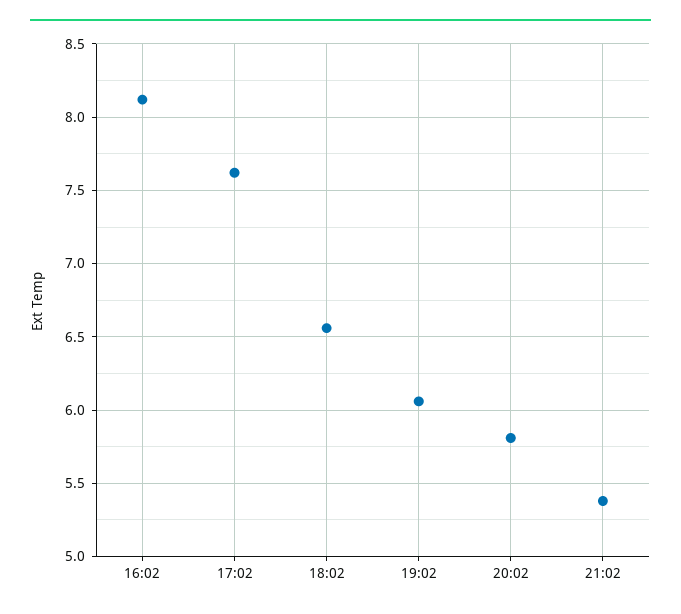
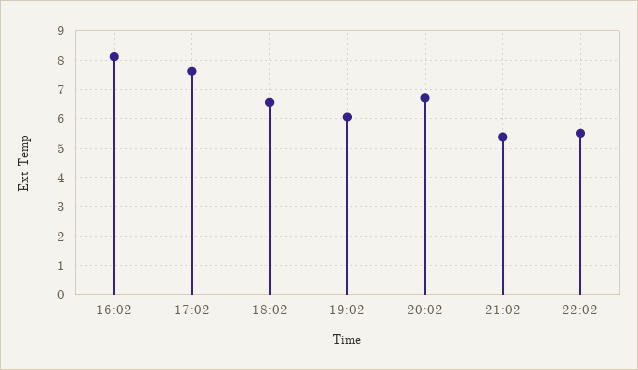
20:02: 5.8 -> 6.75
22:02: none -> 5.5

